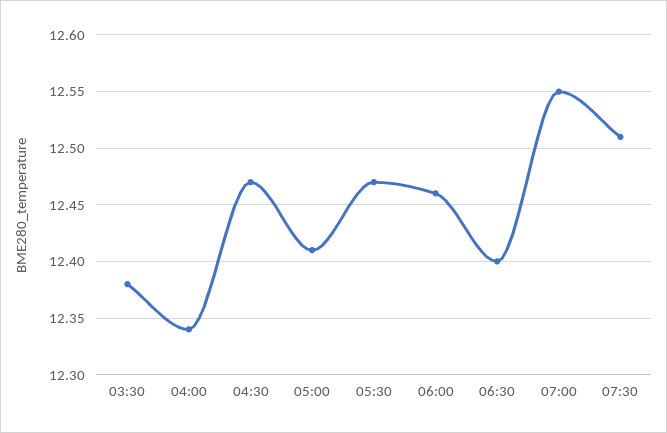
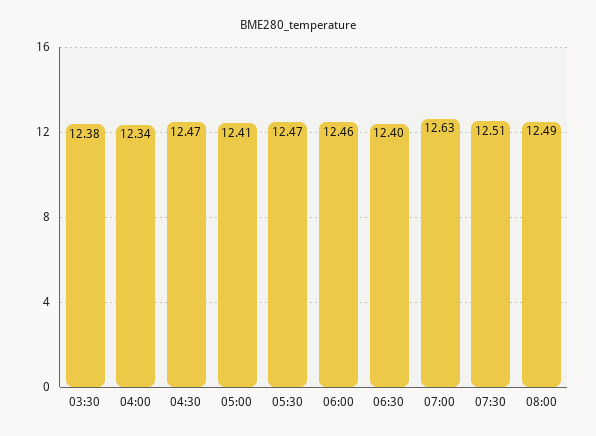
07:00: 12.55 -> 12.63
08:00: none -> 12.49

